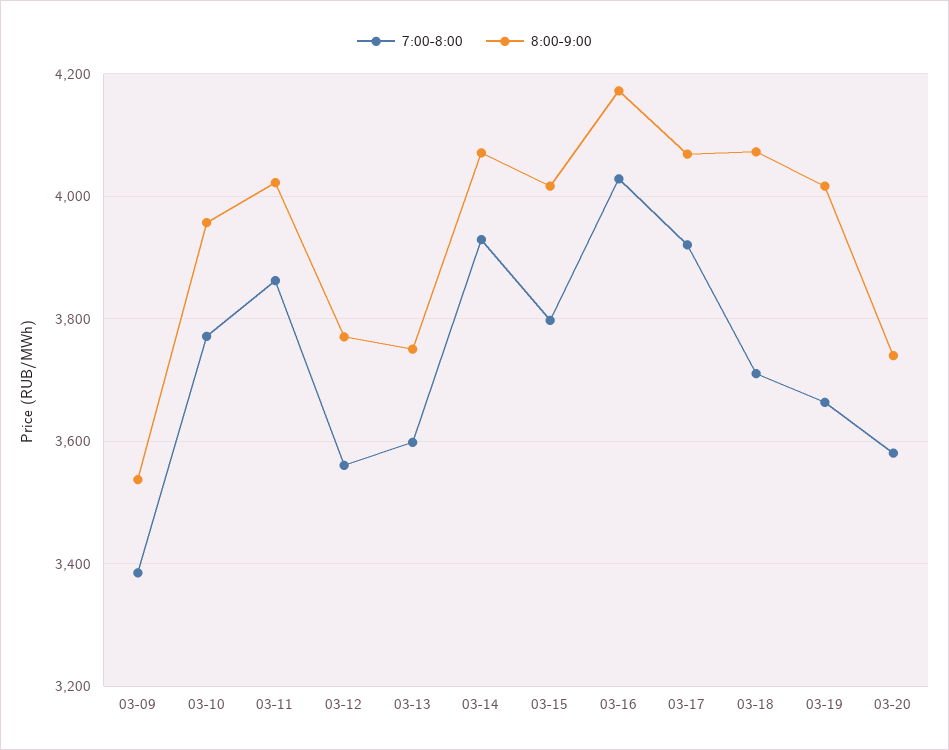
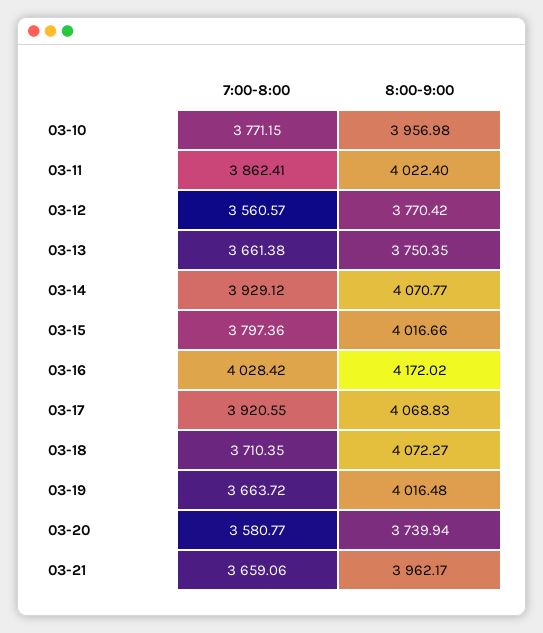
7:00-8:00, 03-09: 3380 -> none
8:00-9:00, 03-09: 3540 -> none
7:00-8:00, 03-13: 3600 -> 3661.38
7:00-8:00, 03-21: none -> 3659.06
8:00-9:00, 03-21: none -> 3962.17

